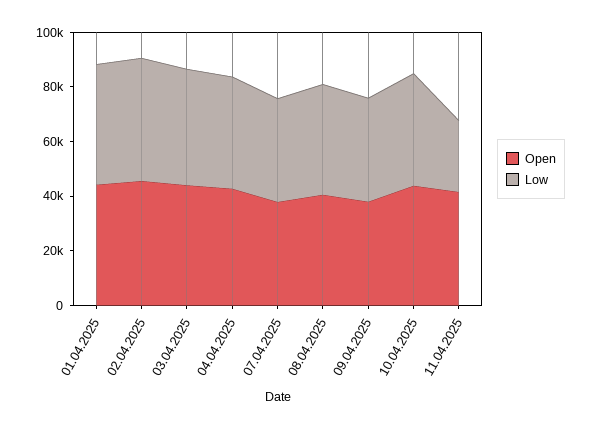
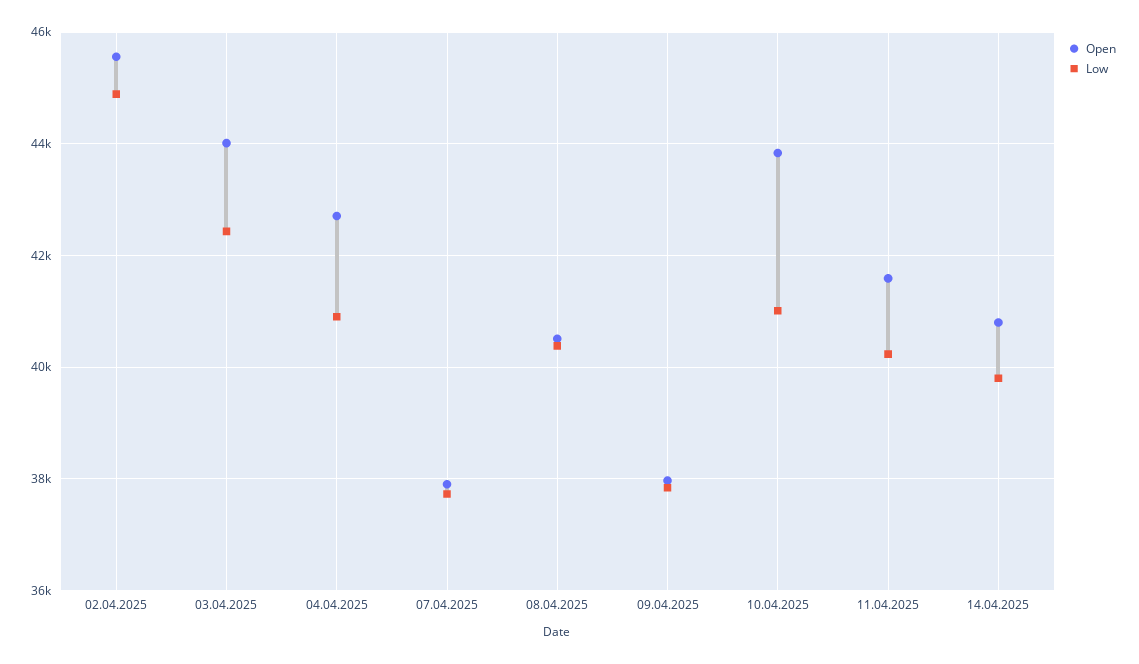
Open, 01.04.2025: 45000 -> none
Low, 01.04.2025: 45000 -> none
Low, 11.04.2025: 25000 -> 40200
Open, 14.04.2025: none -> 40800
Low, 14.04.2025: none -> 39800

